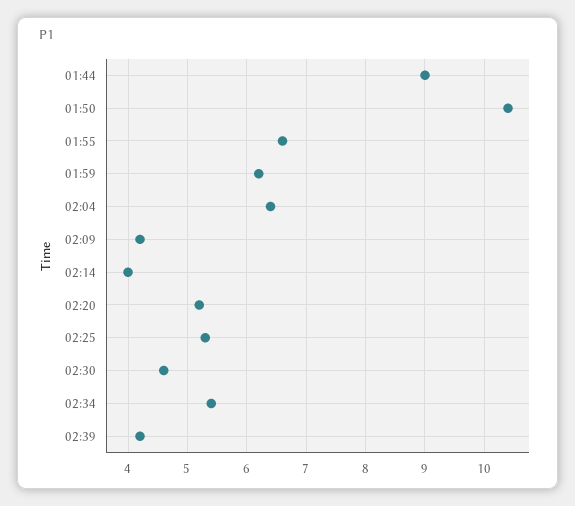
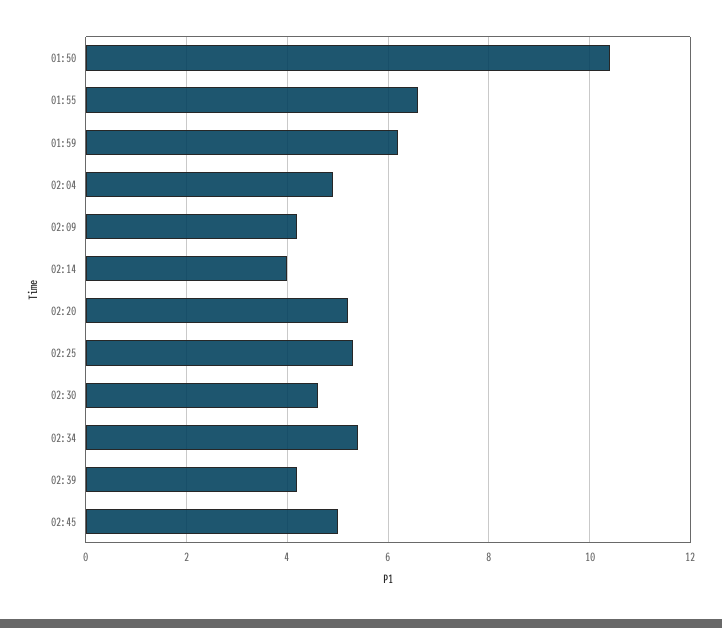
01:44: 9 -> none
02:04: 6.5 -> 5
02:45: none -> 5

